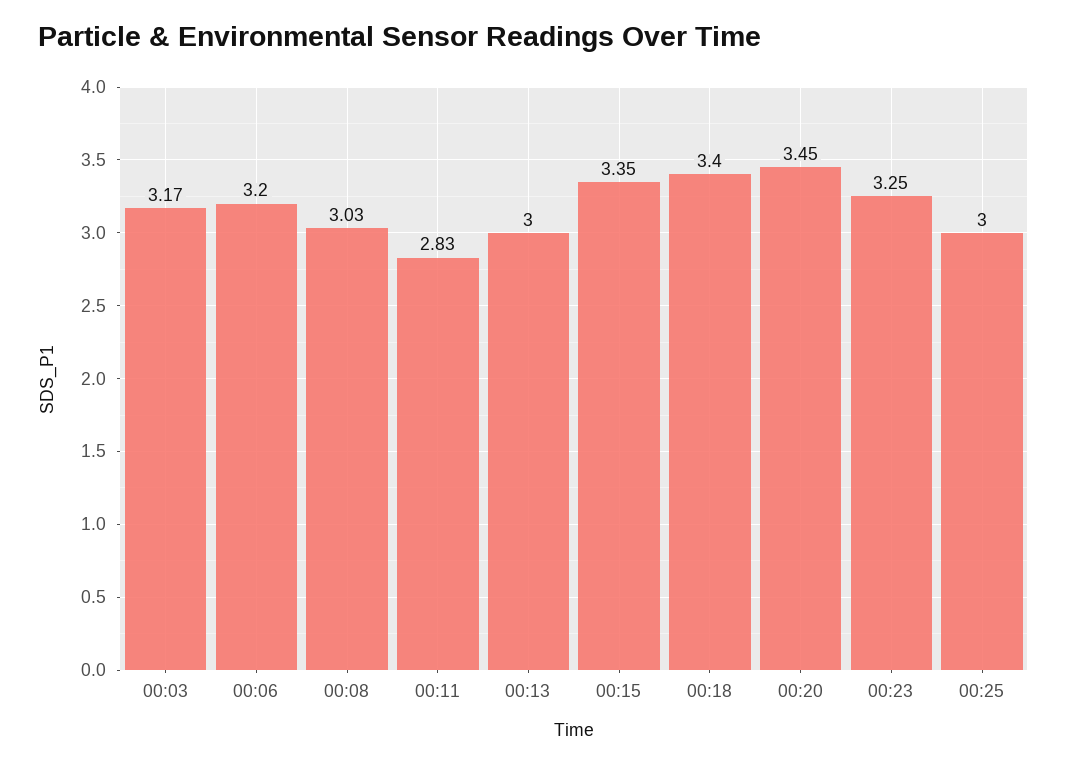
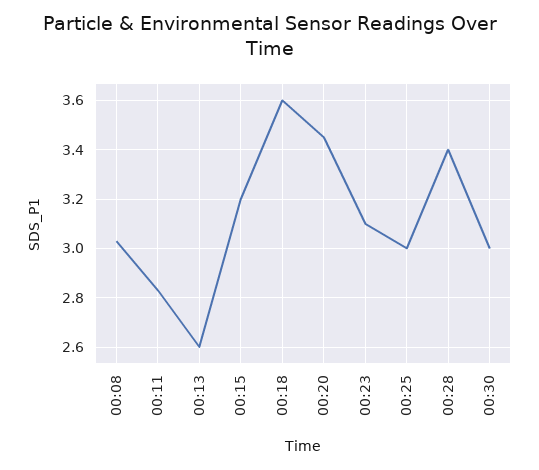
00:03: 3.17 -> none
00:06: 3.2 -> none
00:13: 3 -> 2.6
00:15: 3.35 -> 3.2
00:18: 3.4 -> 3.6
00:23: 3.25 -> 3.1
00:28: none -> 3.4
00:30: none -> 3

